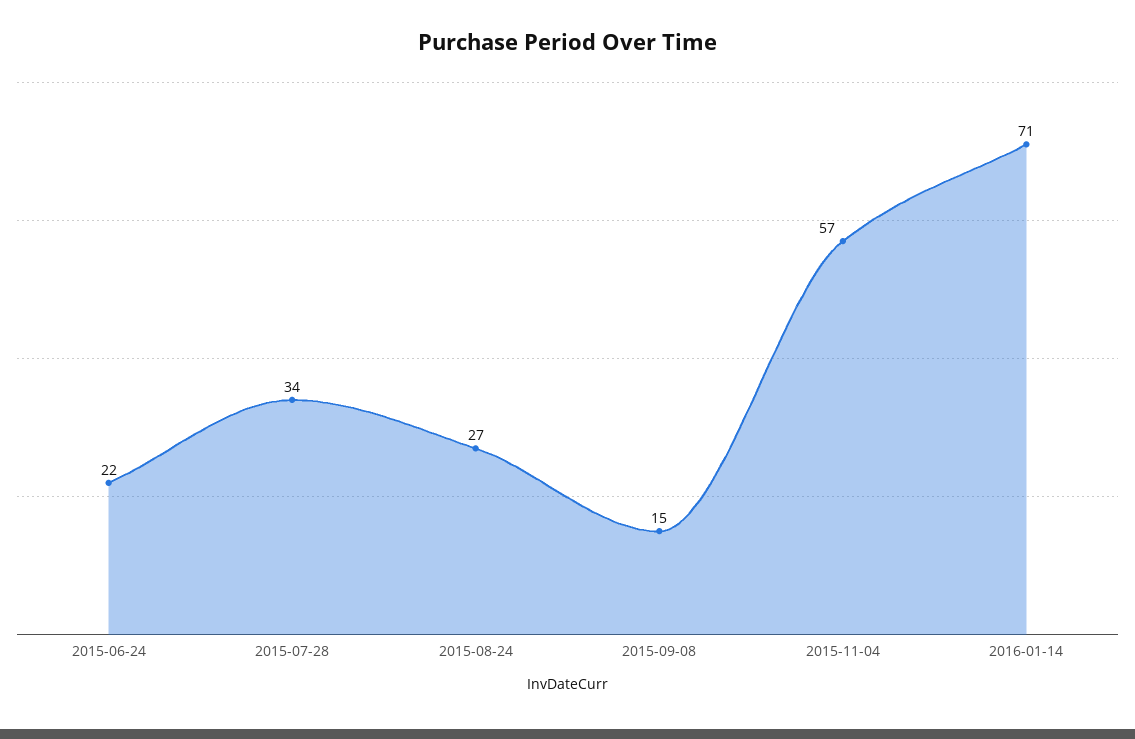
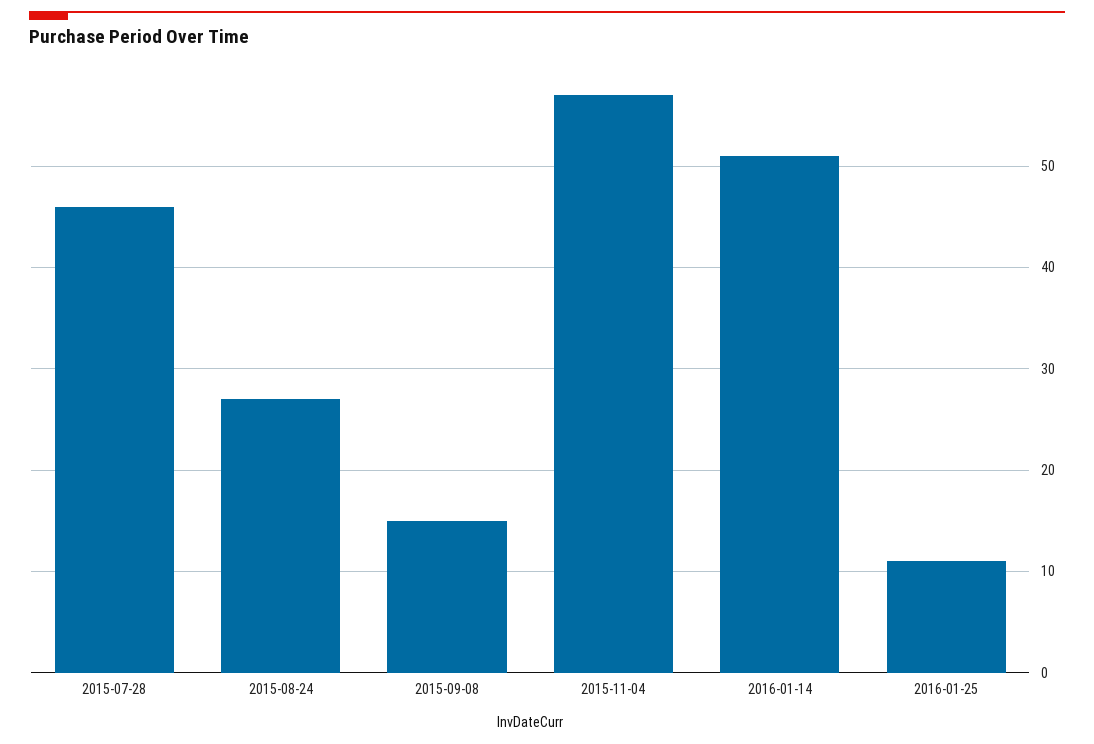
2015-06-24: 22 -> none
2015-07-28: 34 -> 46
2016-01-14: 71 -> 51
2016-01-25: none -> 11

